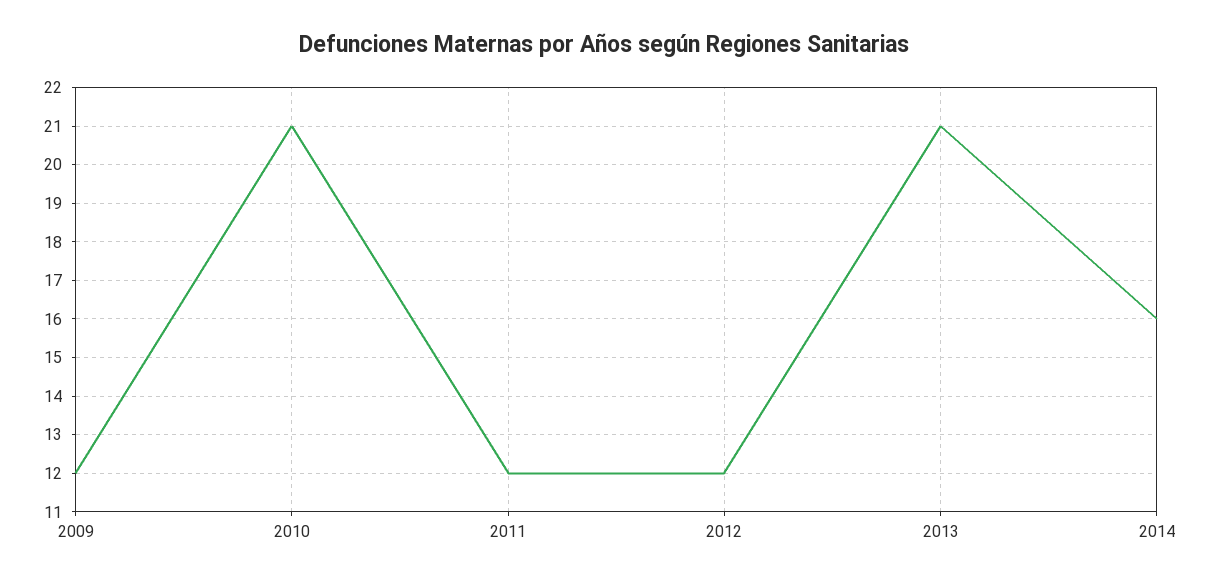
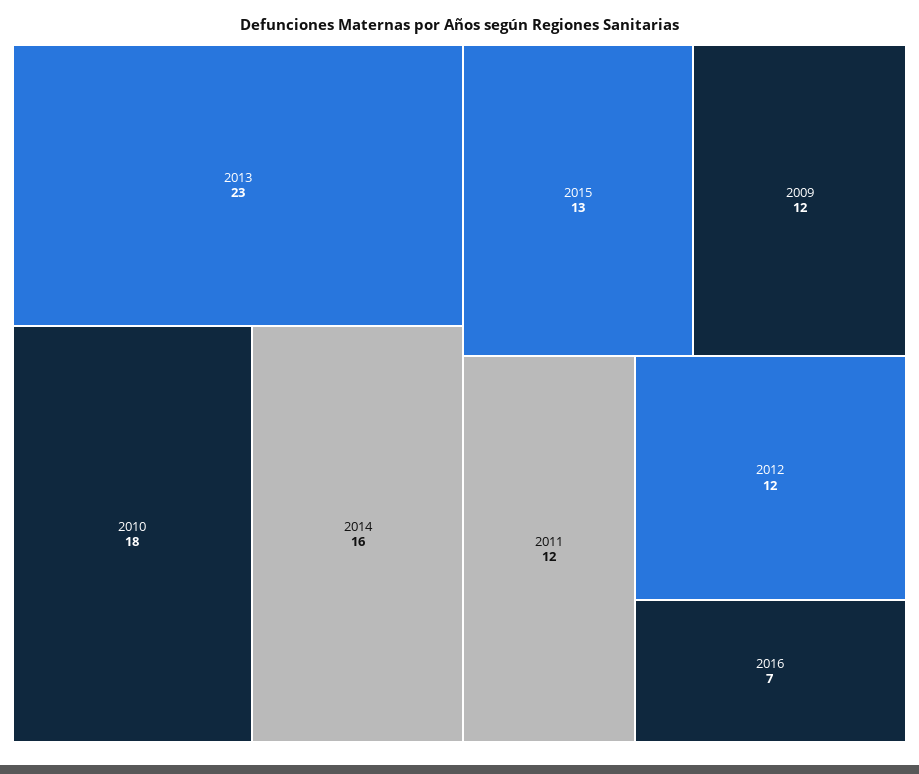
2010: 21 -> 18
2013: 21 -> 23
2015: none -> 13
2016: none -> 7

